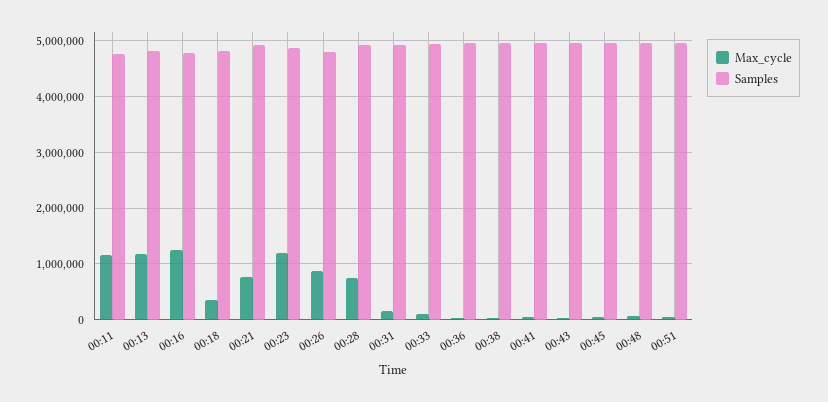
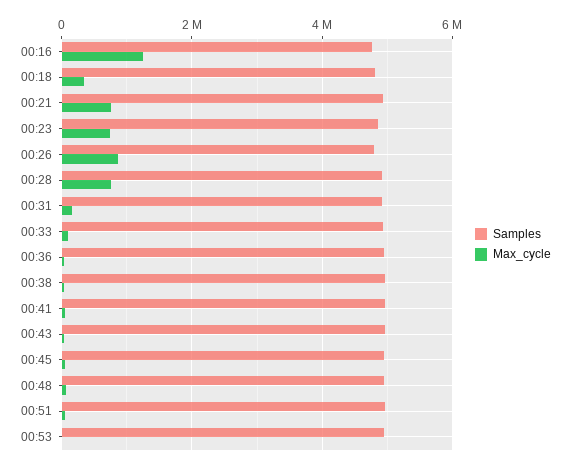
Max_cycle, 00:11: 1200000 -> none
Samples, 00:11: 4800000 -> none
Max_cycle, 00:13: 1200000 -> none
Samples, 00:13: 4800000 -> none
Max_cycle, 00:23: 1200000 -> 800000
Samples, 00:53: none -> 5000000
Max_cycle, 00:53: none -> 0

